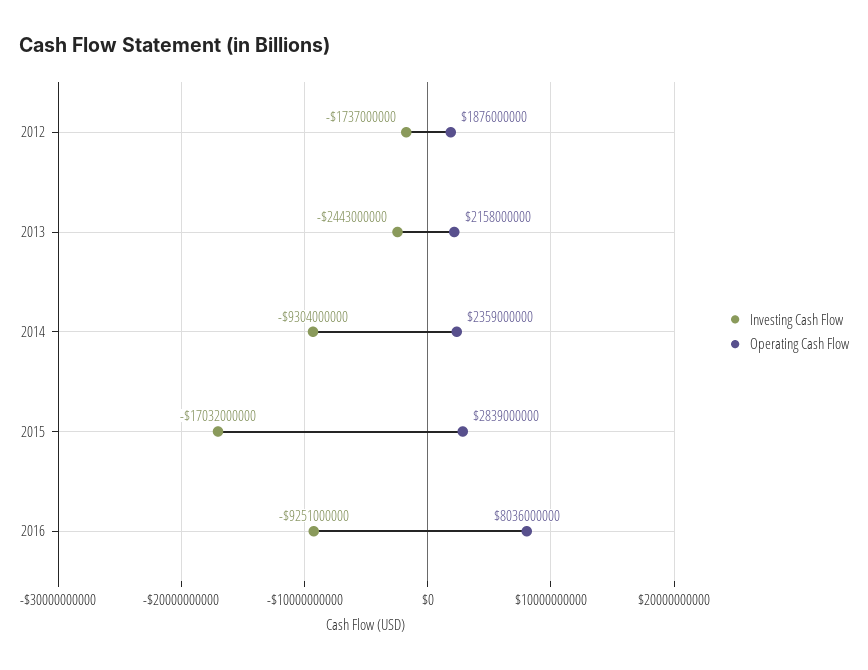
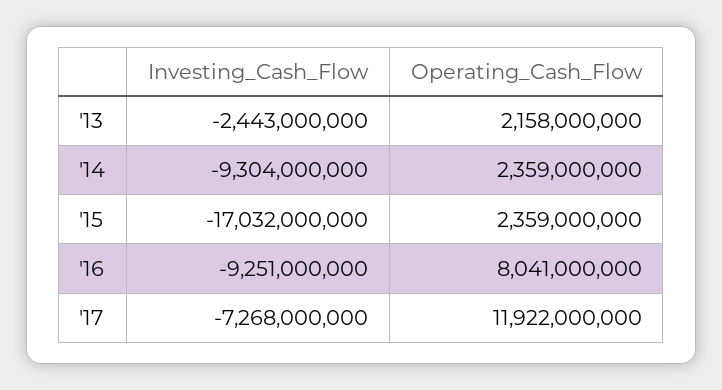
Investing Cash Flow, 2012: -1737000000 -> none
Operating Cash Flow, 2012: 1876000000 -> none
Operating Cash Flow, 2015: 2839000000 -> 2359000000
Operating Cash Flow, 2016: 8036000000 -> 8041000000
Investing Cash Flow, '17: none -> -7268000000
Operating Cash Flow, '17: none -> 11922000000

